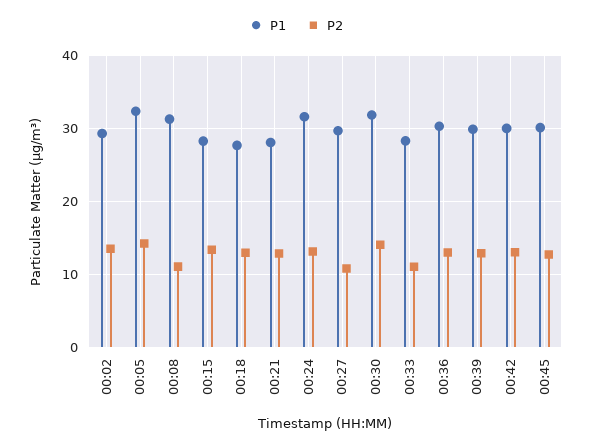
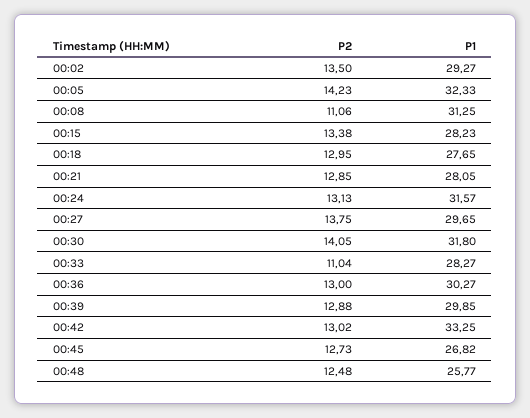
P2, 00:27: 11 -> 13.75
P1, 00:42: 30 -> 33.25
P1, 00:45: 30 -> 26.82
P2, 00:48: none -> 12.48
P1, 00:48: none -> 25.77

